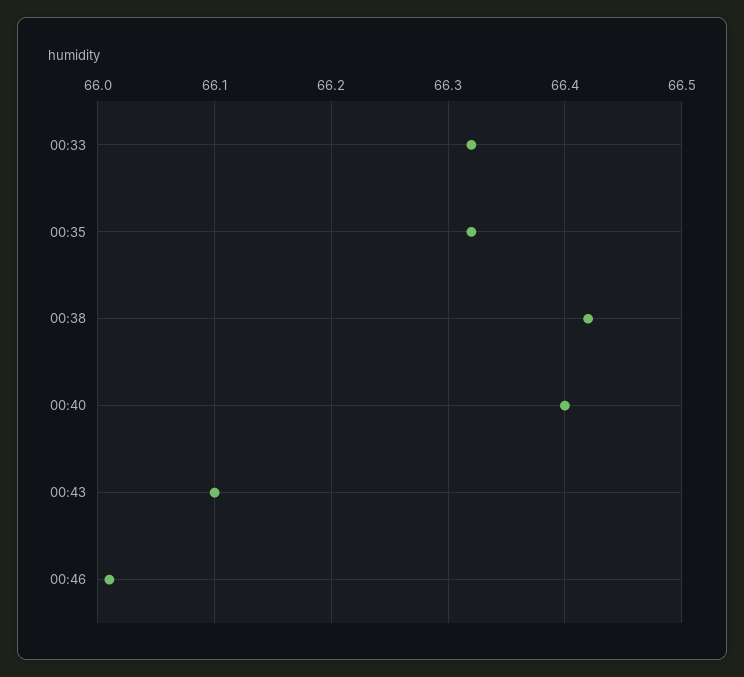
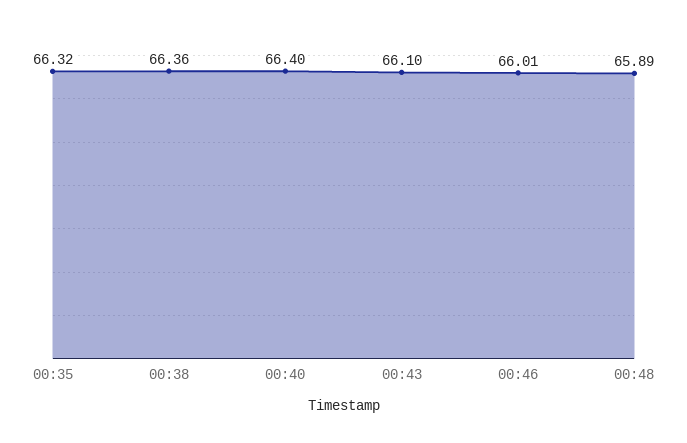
00:33: 66.32 -> none
00:38: 66.42 -> 66.36
00:48: none -> 65.89

